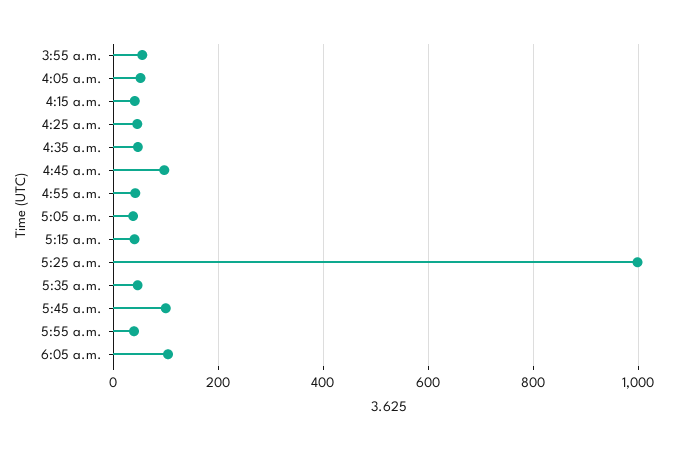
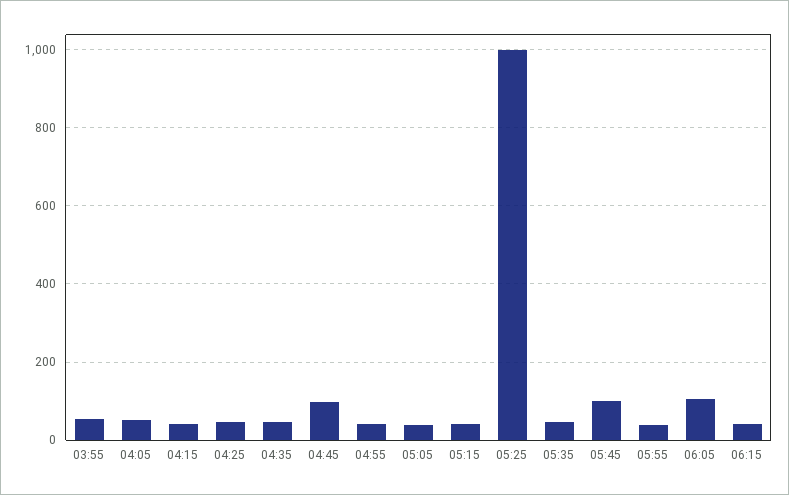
06:15: none -> 40

